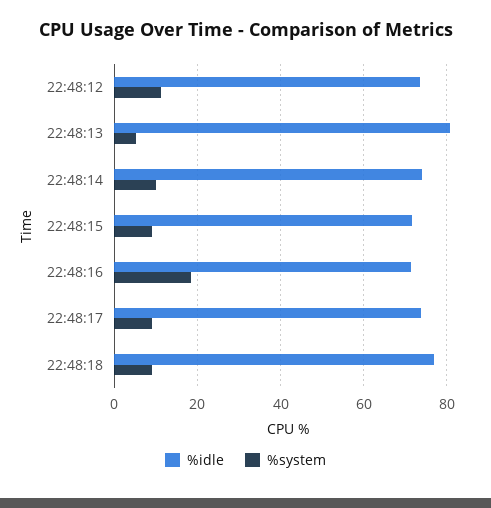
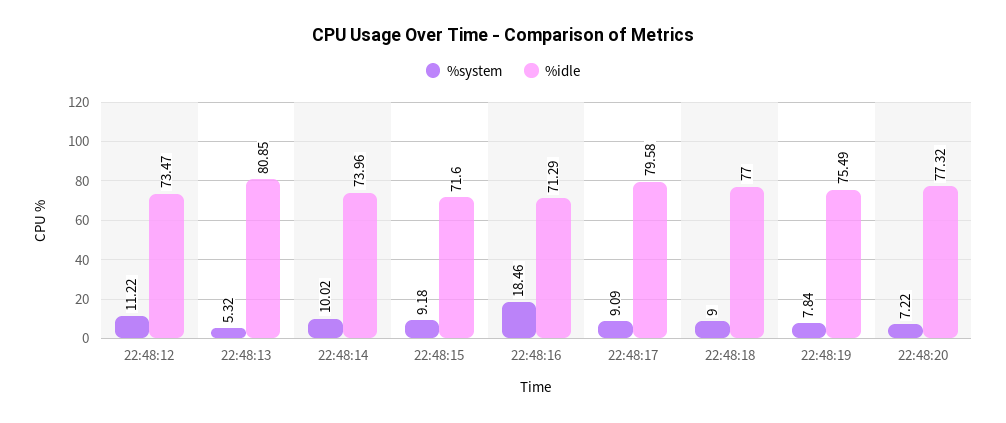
%idle, 22:48:17: 74 -> 79.58
%system, 22:48:19: none -> 7.84
%idle, 22:48:19: none -> 75.49
%system, 22:48:20: none -> 7.22
%idle, 22:48:20: none -> 77.32

